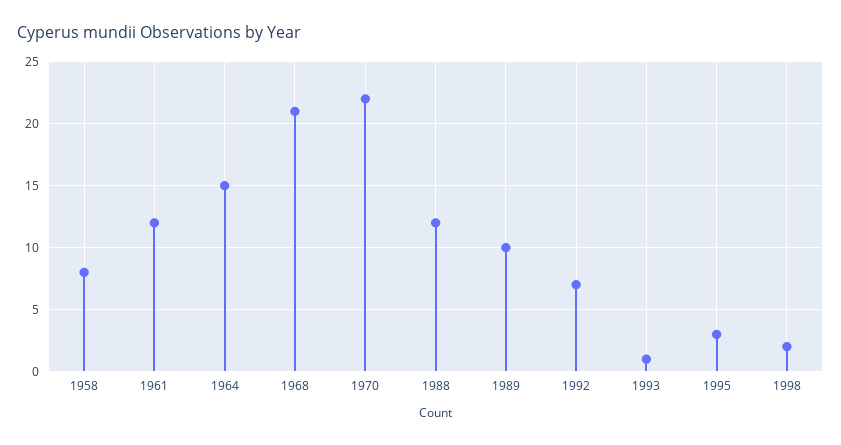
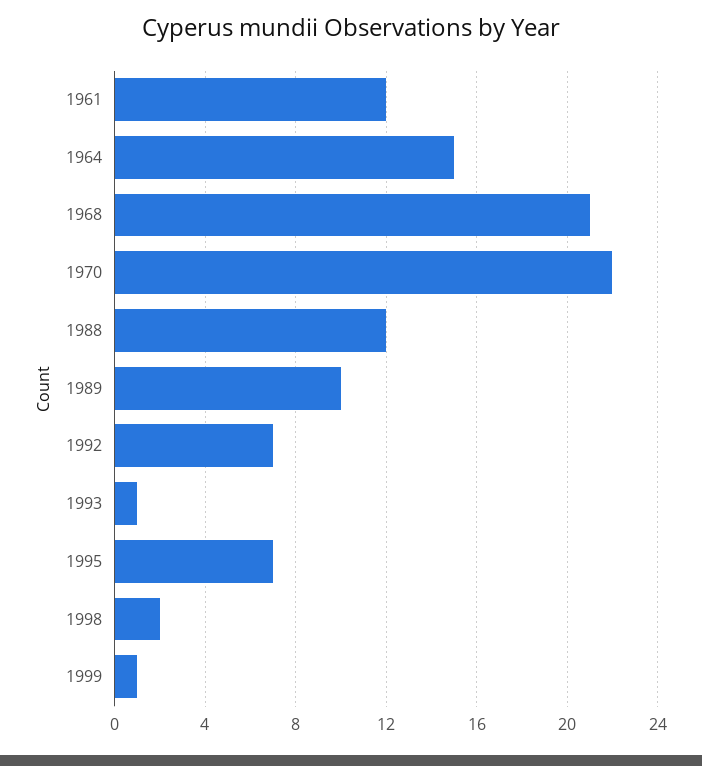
1958: 8 -> none
1995: 3 -> 7
1999: none -> 1

